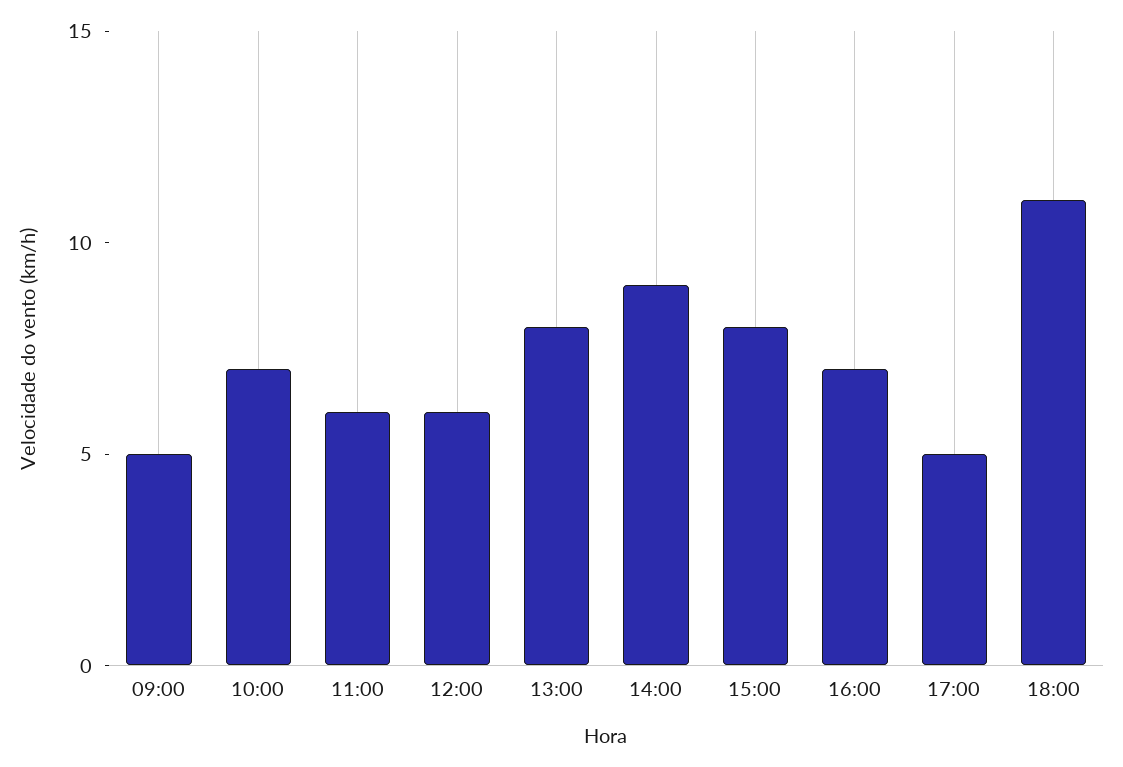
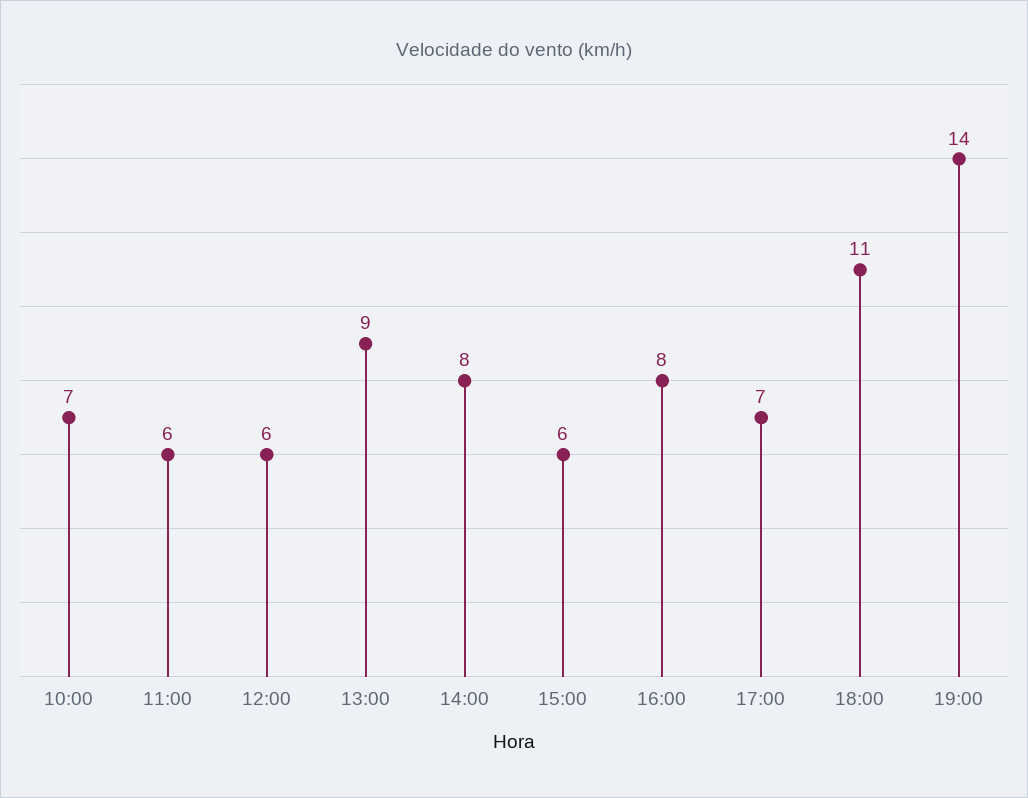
09:00: 5 -> none
13:00: 8 -> 9
14:00: 9 -> 8
15:00: 8 -> 6
16:00: 7 -> 8
17:00: 5 -> 7
19:00: none -> 14

